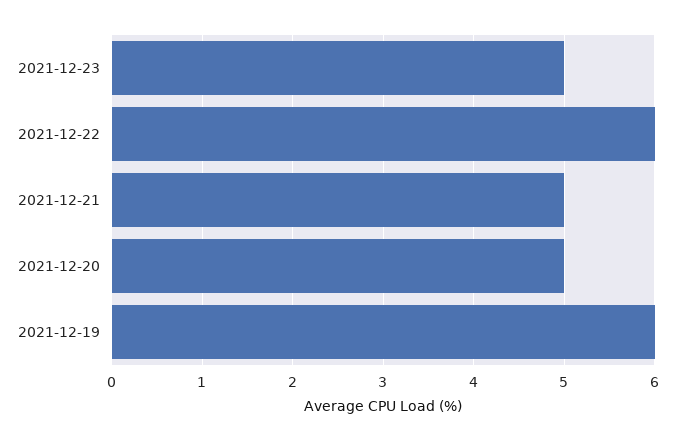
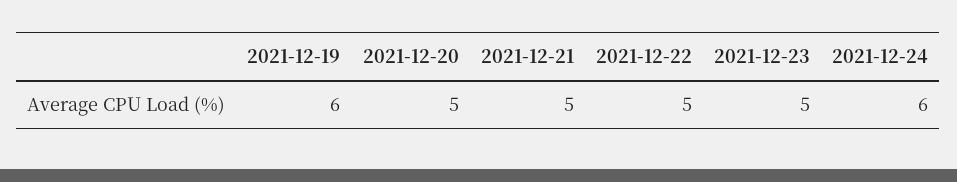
2021-12-22: 6 -> 5
2021-12-24: none -> 6

